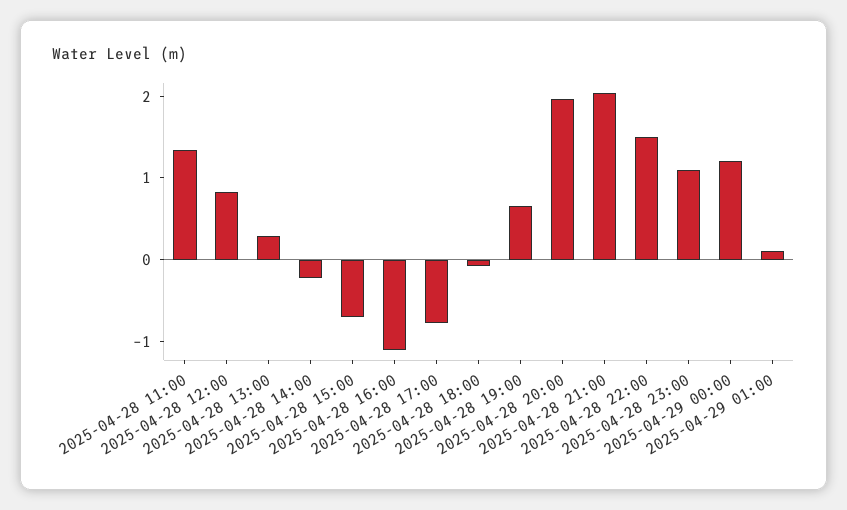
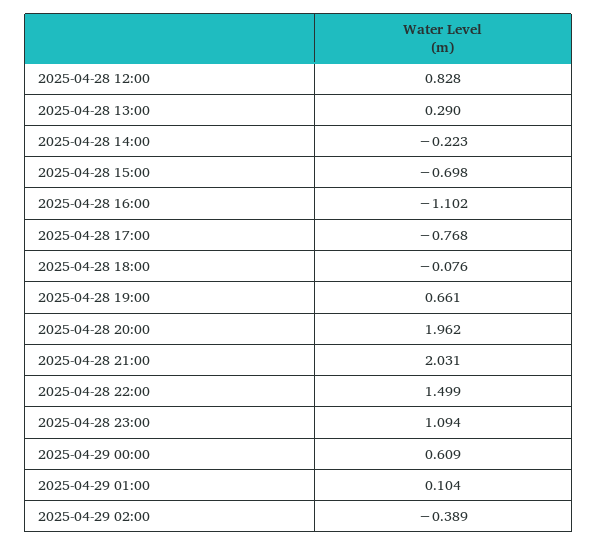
2025-04-28 11:00: 1.4 -> none
2025-04-29 00:00: 1.2 -> 0.609
2025-04-29 02:00: none -> -0.389

